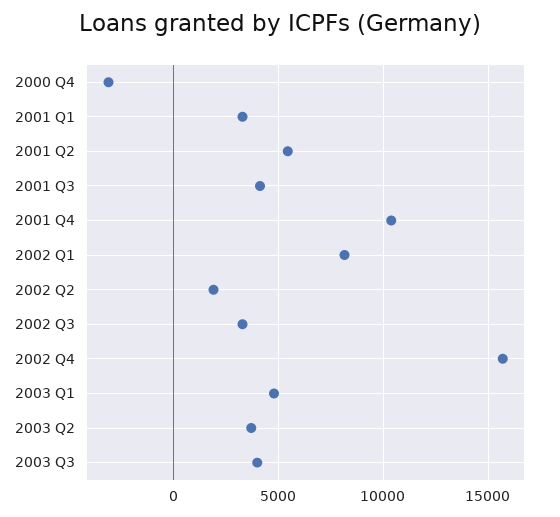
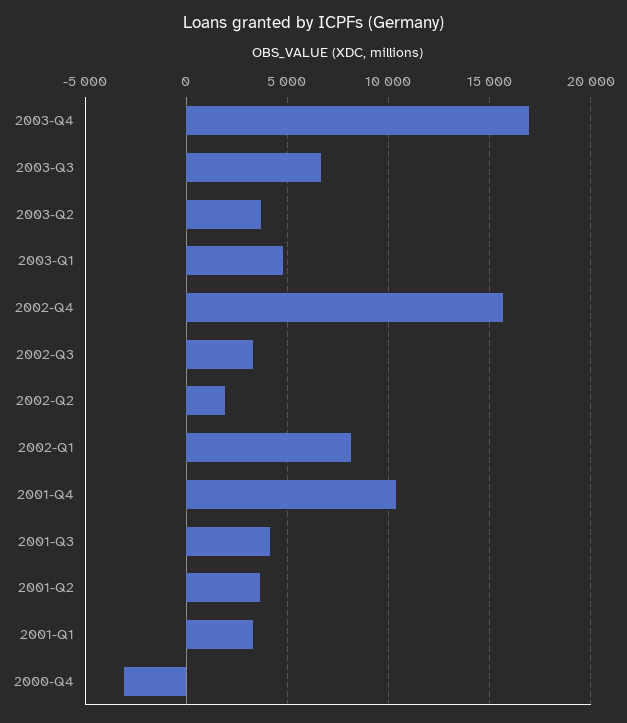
2001 Q2: 5500 -> 3500
2003 Q3: 4000 -> 6500
2003-Q4: none -> 17000

